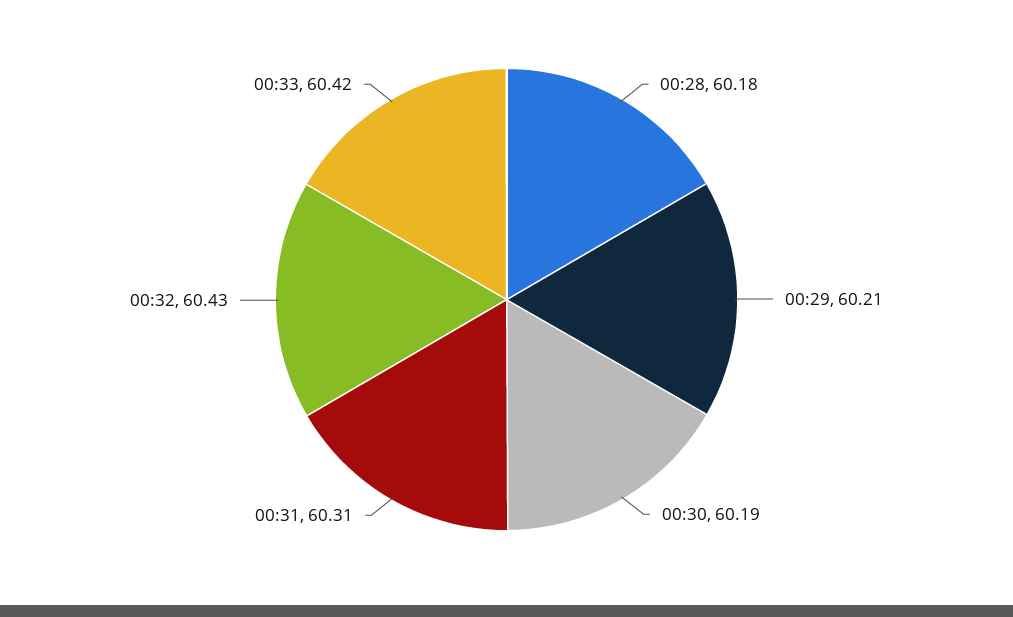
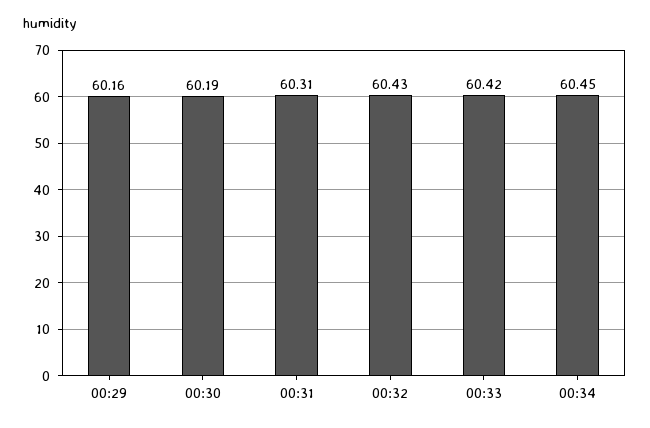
00:28: 60.18 -> none
00:29: 60.21 -> 60.16
00:34: none -> 60.45

